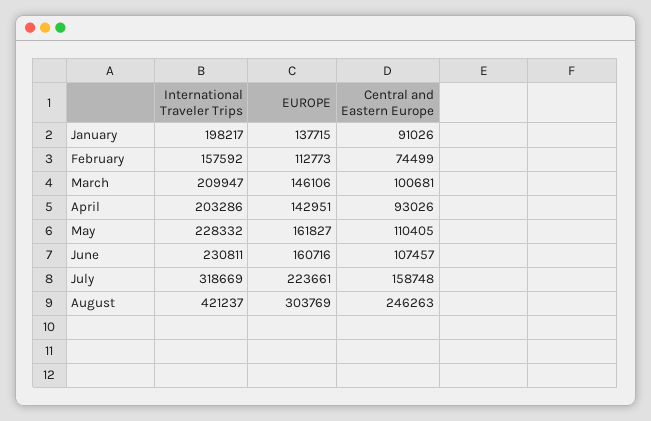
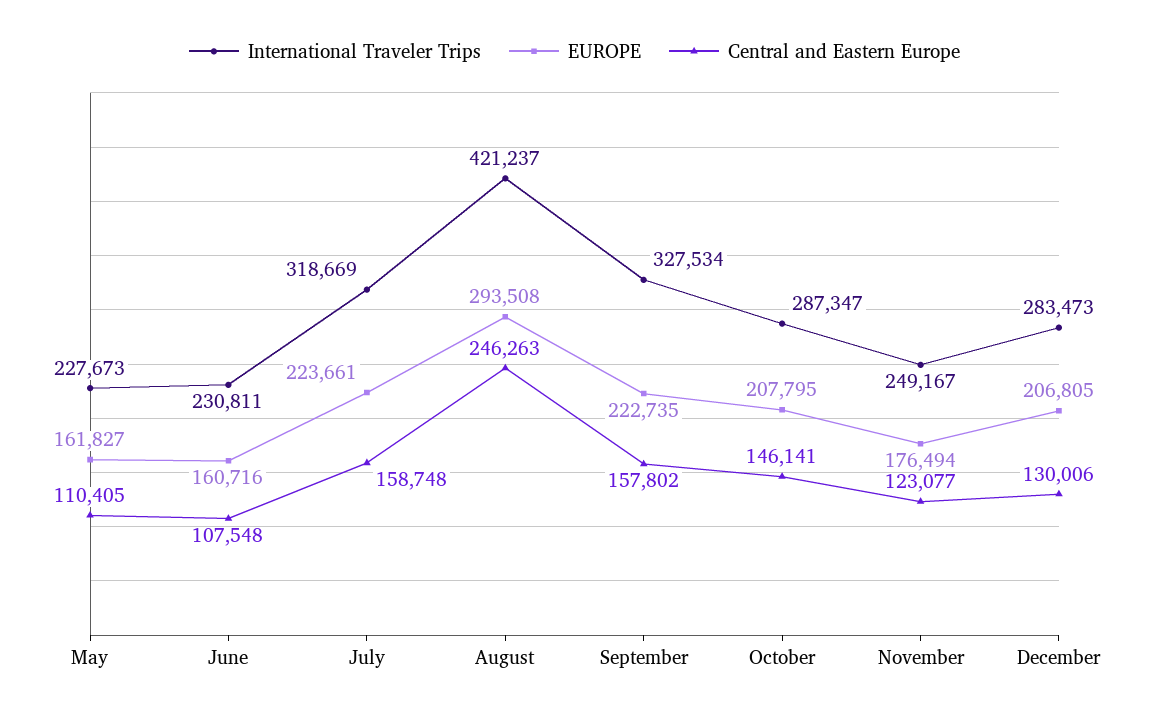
International Traveler Trips, January: 198217 -> none
EUROPE, January: 137715 -> none
Central and Eastern Europe, January: 91026 -> none
International Traveler Trips, February: 157592 -> none
EUROPE, February: 112773 -> none
Central and Eastern Europe, February: 74499 -> none
International Traveler Trips, March: 209947 -> none
EUROPE, March: 146106 -> none
Central and Eastern Europe, March: 100681 -> none
International Traveler Trips, April: 203286 -> none
EUROPE, April: 142951 -> none
Central and Eastern Europe, April: 93026 -> none
International Traveler Trips, May: 228332 -> 227673
Central and Eastern Europe, June: 107457 -> 107548
EUROPE, August: 303769 -> 293508
International Traveler Trips, September: none -> 327534
EUROPE, September: none -> 222735
Central and Eastern Europe, September: none -> 157802
International Traveler Trips, October: none -> 287347
EUROPE, October: none -> 207795
Central and Eastern Europe, October: none -> 146141
International Traveler Trips, November: none -> 249167
EUROPE, November: none -> 176494
Central and Eastern Europe, November: none -> 123077
International Traveler Trips, December: none -> 283473
EUROPE, December: none -> 206805
Central and Eastern Europe, December: none -> 130006

